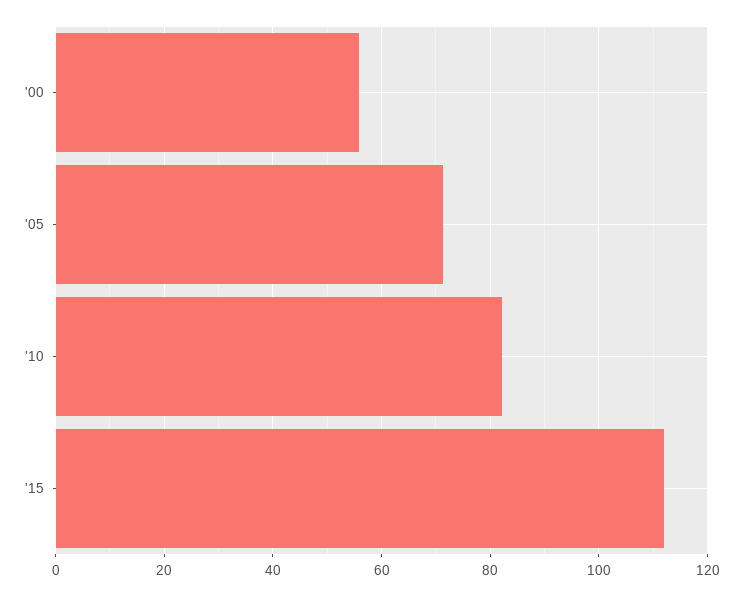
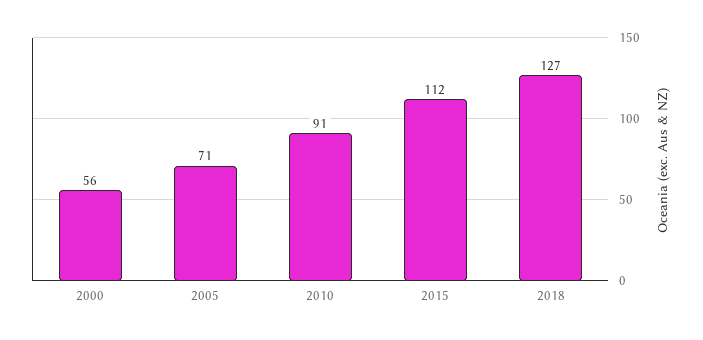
'10: 82 -> 91
2018: none -> 127

